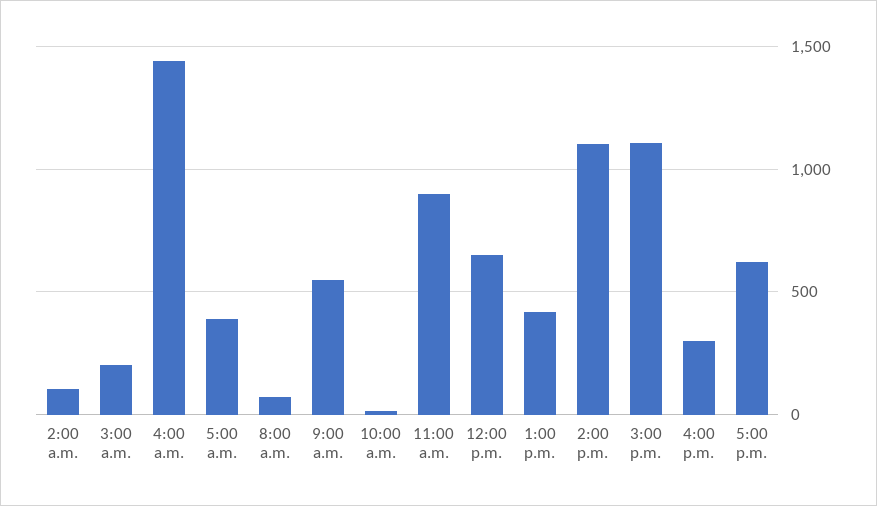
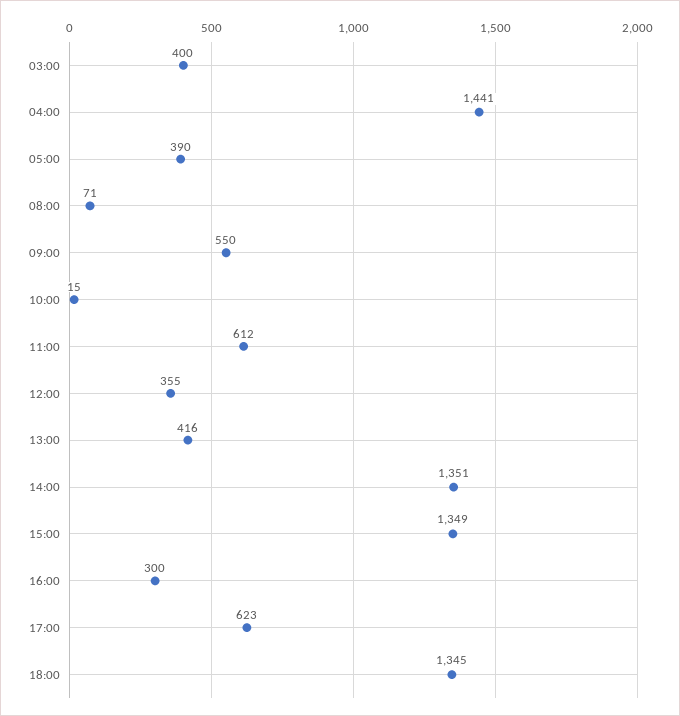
2:00 a.m.: 100 -> none
3:00 a.m.: 200 -> 400
11:00 a.m.: 900 -> 612
12:00 p.m.: 650 -> 355
2:00 p.m.: 1100 -> 1351
3:00 p.m.: 1100 -> 1349
18:00: none -> 1345

